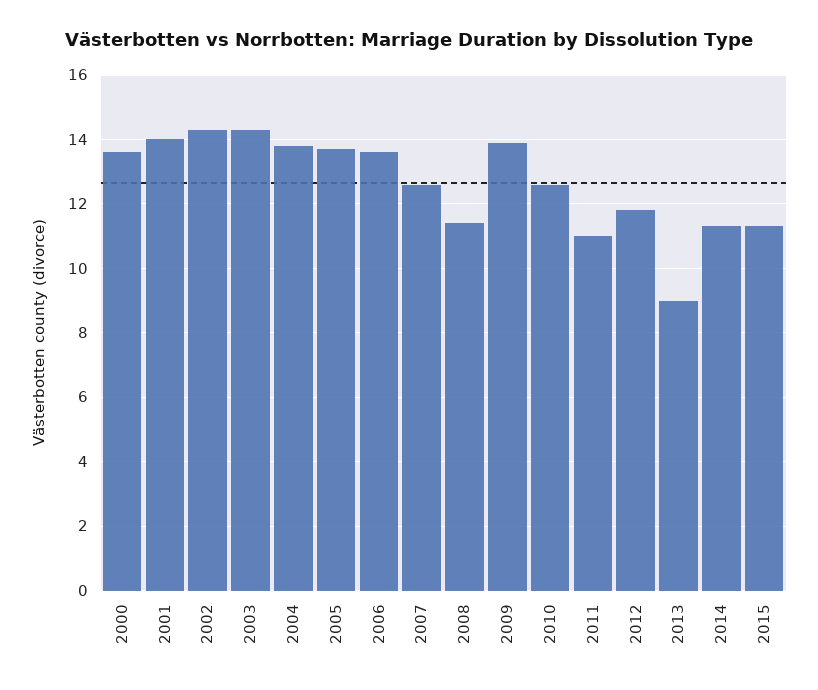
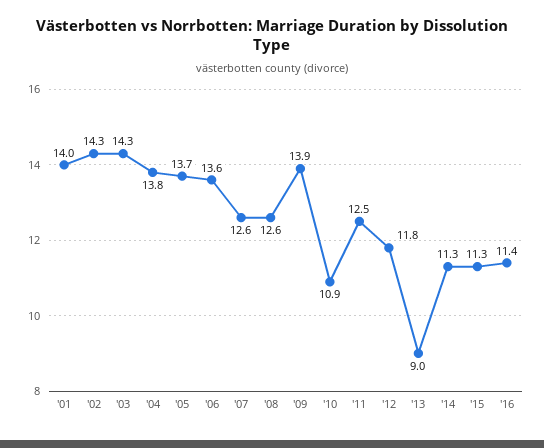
2000: 13.5 -> none
2008: 11.5 -> 12.6
2010: 12.5 -> 10.9
2011: 11 -> 12.5
'16: none -> 11.4

